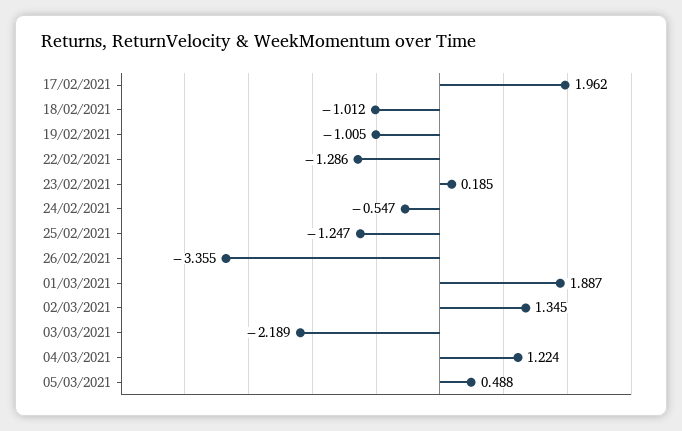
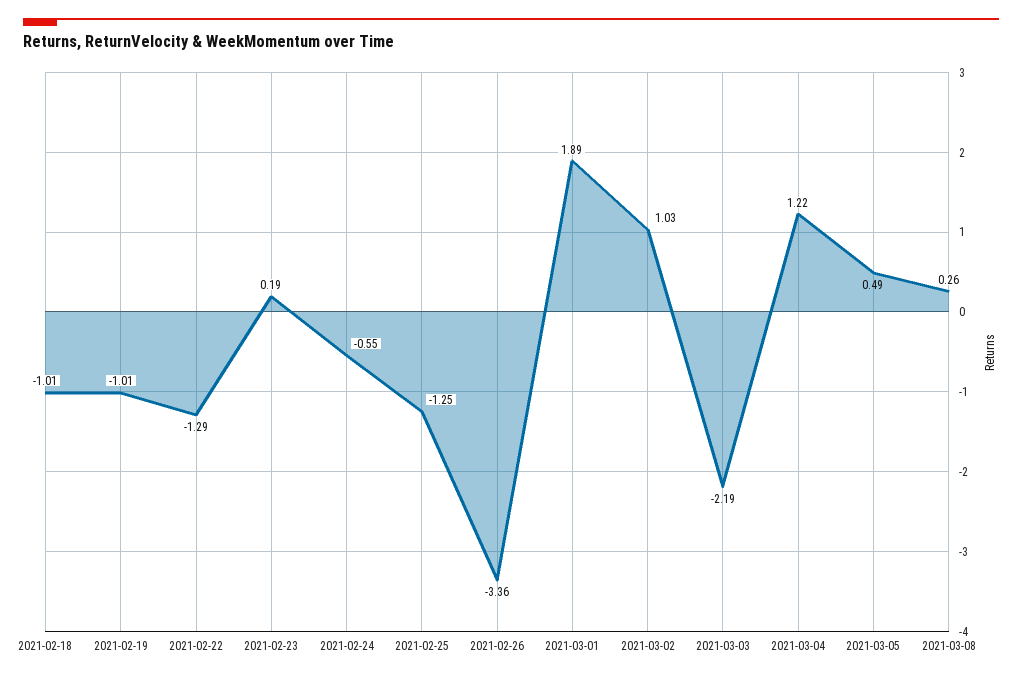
17/02/2021: 1.962 -> none
02/03/2021: 1.345 -> 1.03
2021-03-08: none -> 0.26

